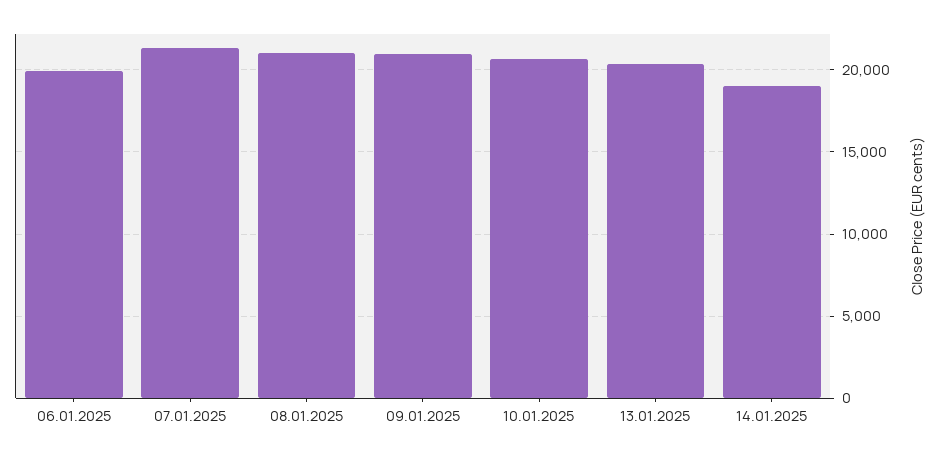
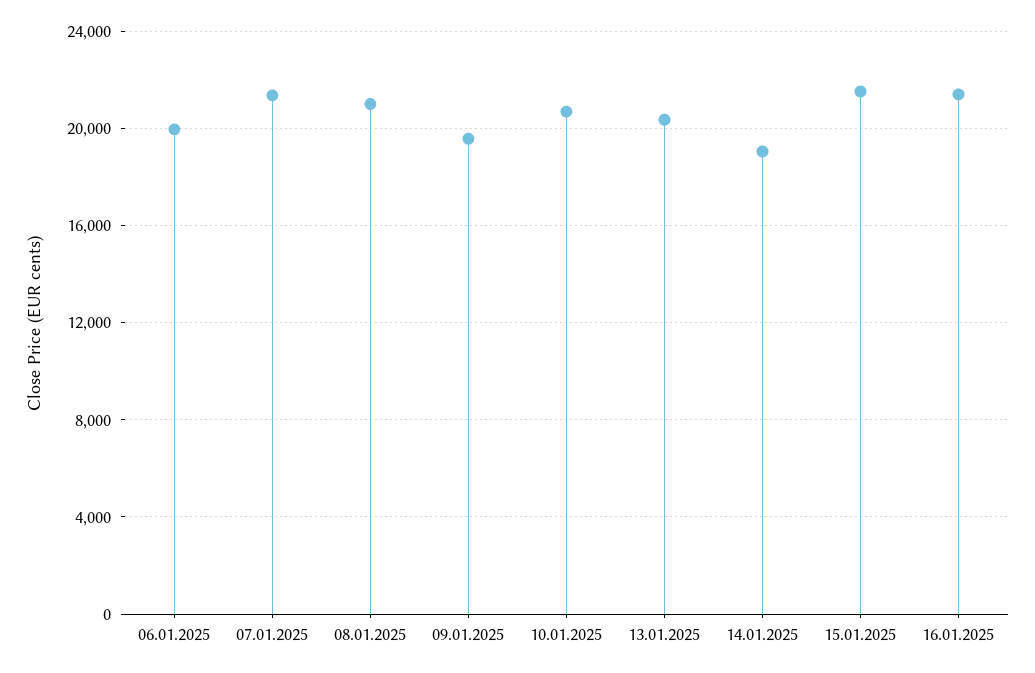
09.01.2025: 21000 -> 19500
15.01.2025: none -> 21500
16.01.2025: none -> 21500

